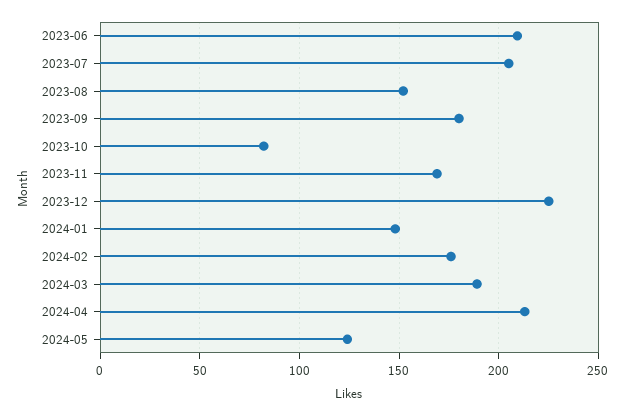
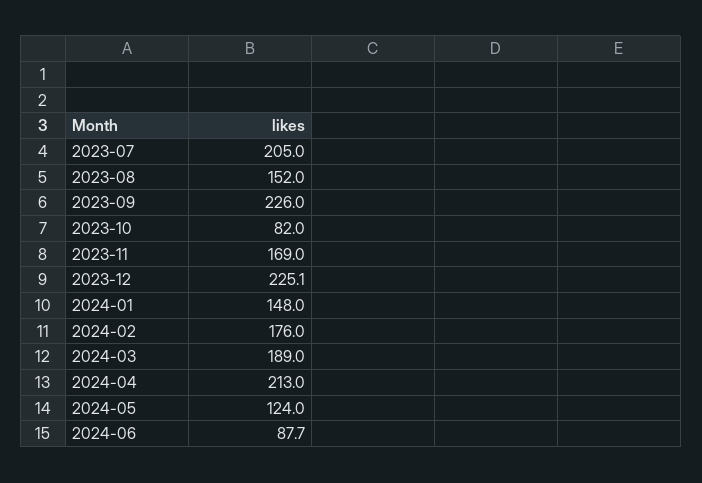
2023-06: 210 -> none
2023-09: 180 -> 226
2024-06: none -> 87.7

